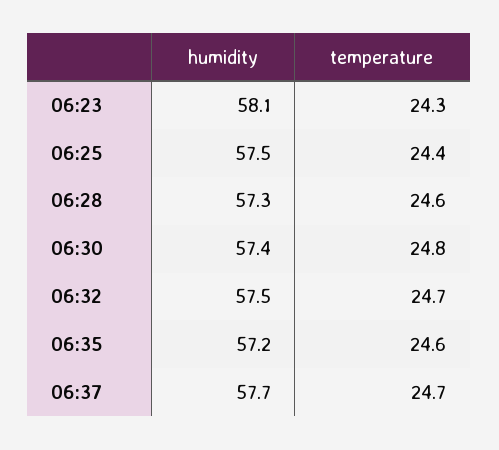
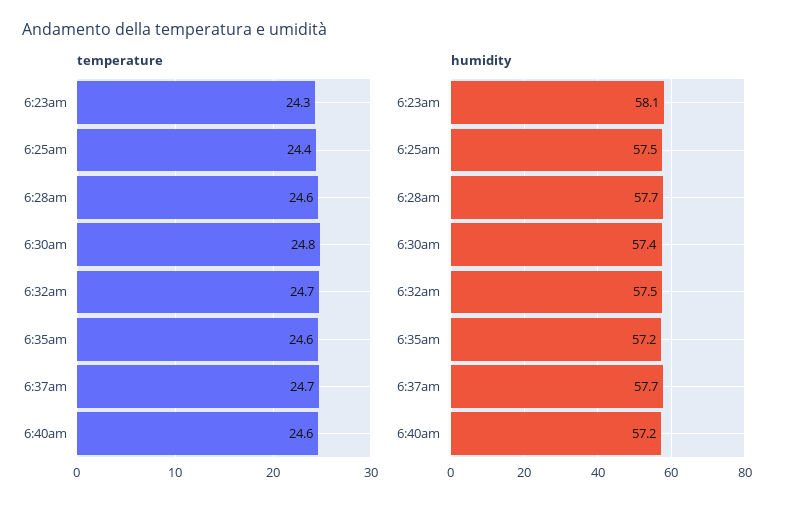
humidity, 06:28: 57.3 -> 57.7
temperature, 6:40am: none -> 24.6
humidity, 6:40am: none -> 57.2

